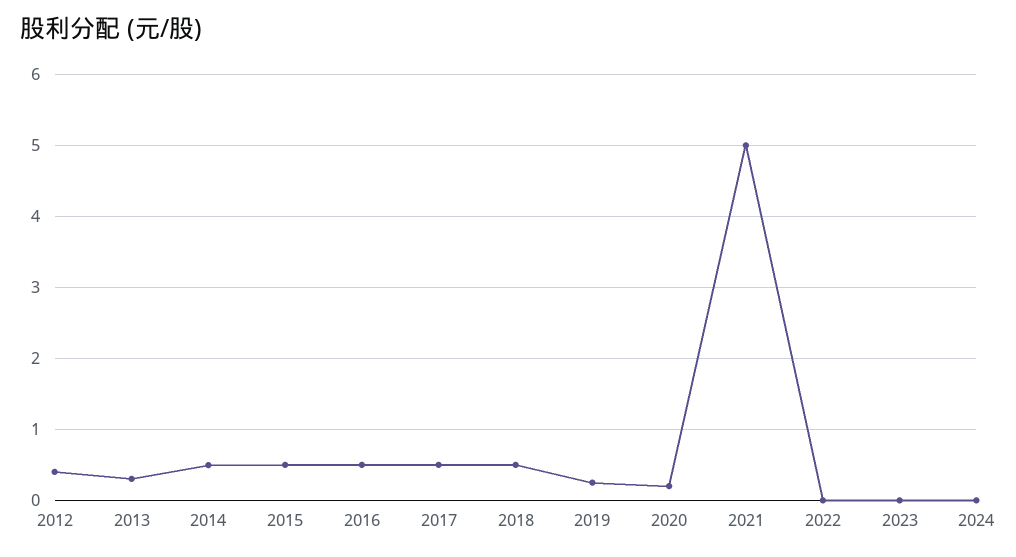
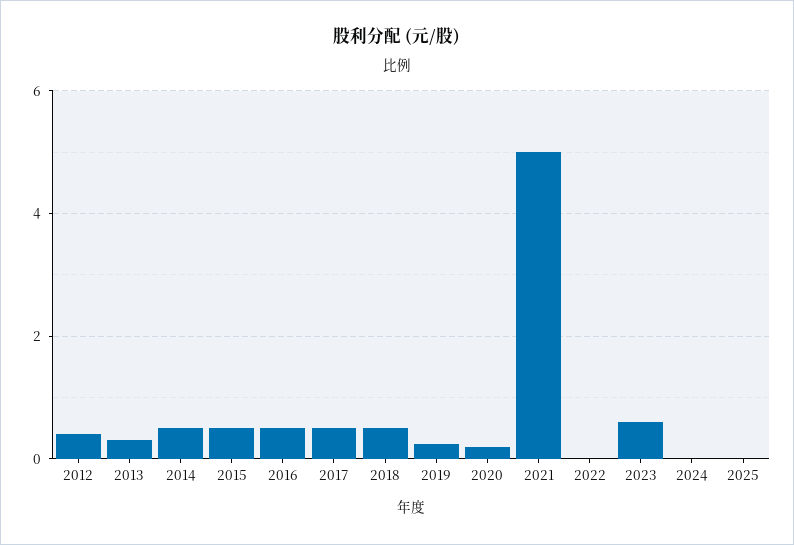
2023: 0 -> 0.6
2025: none -> 0

